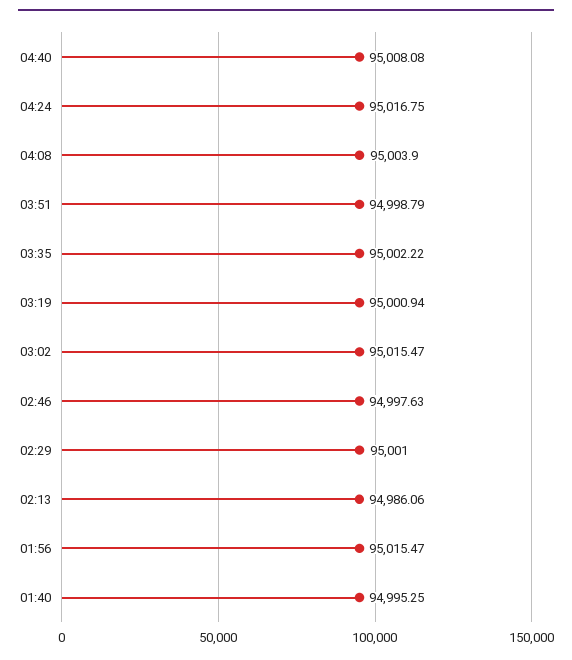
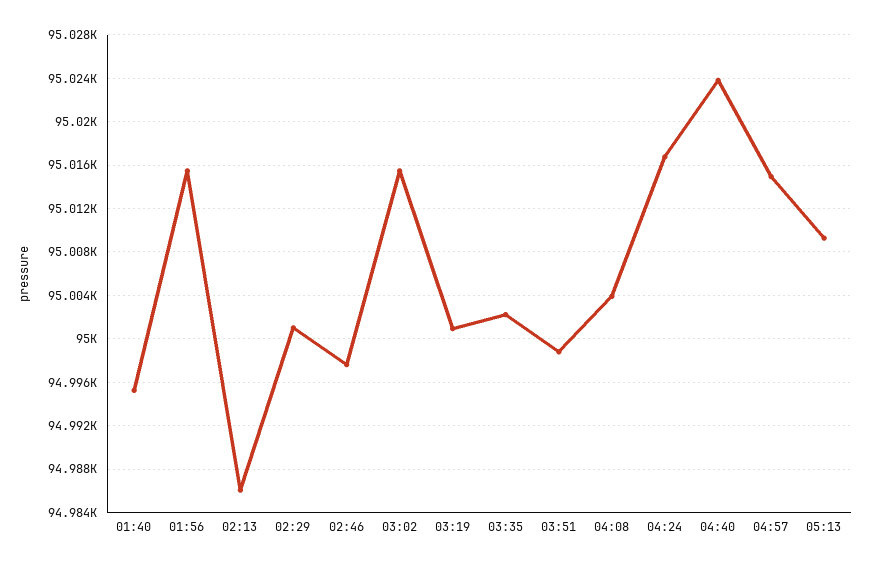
04:40: 95008.08 -> 95024
04:57: none -> 95015
05:13: none -> 95009

